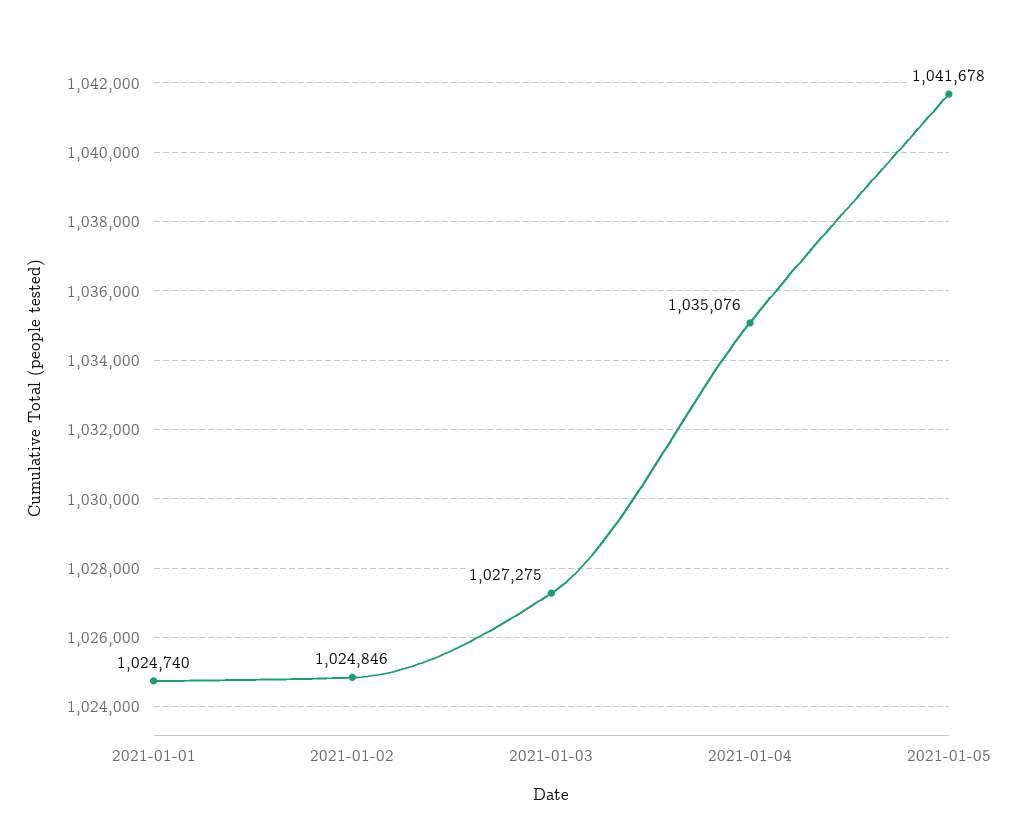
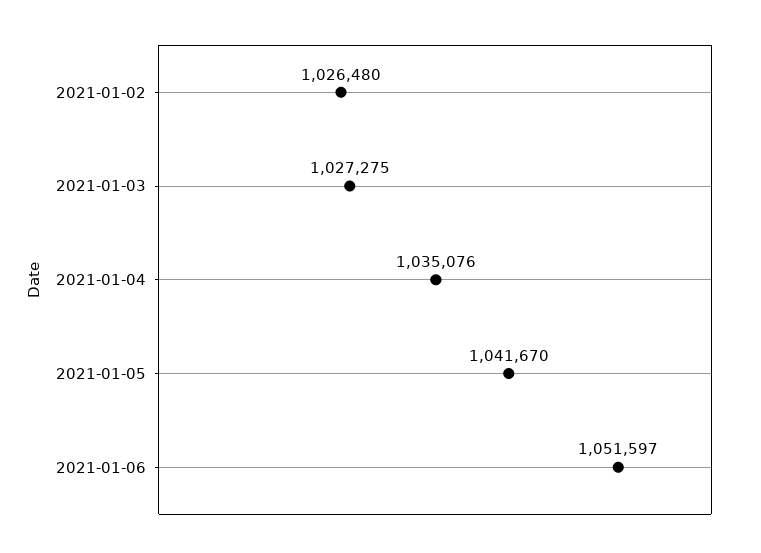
2021-01-01: 1024740 -> none
2021-01-02: 1024846 -> 1026480
2021-01-05: 1041678 -> 1041670
2021-01-06: none -> 1051597

